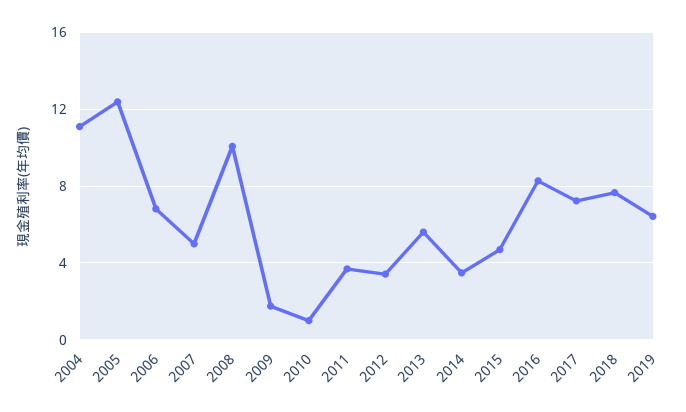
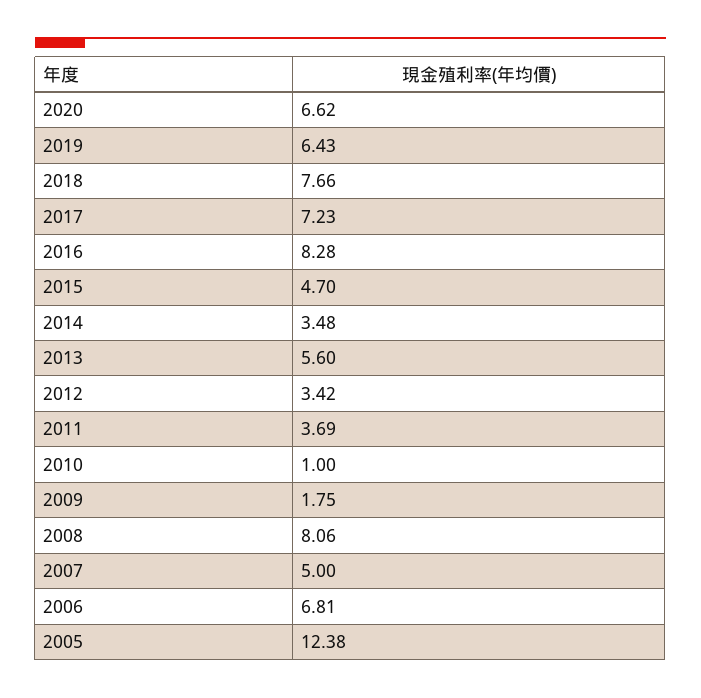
2004: 11 -> none
2008: 10 -> 8.06
2020: none -> 6.62

